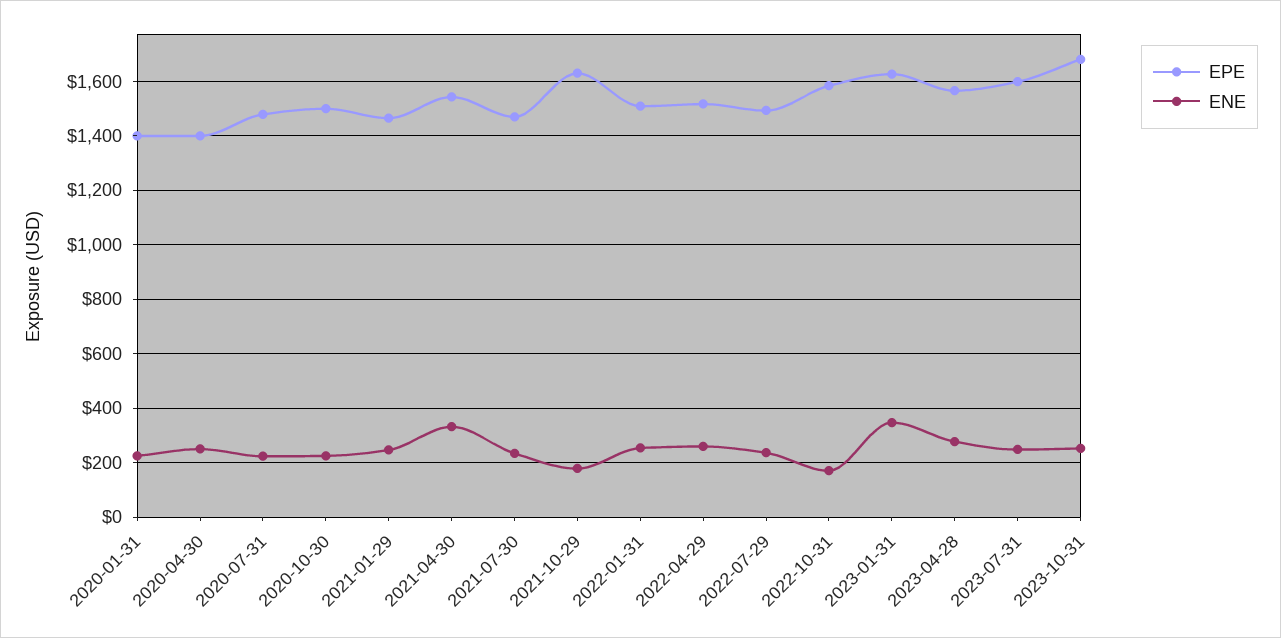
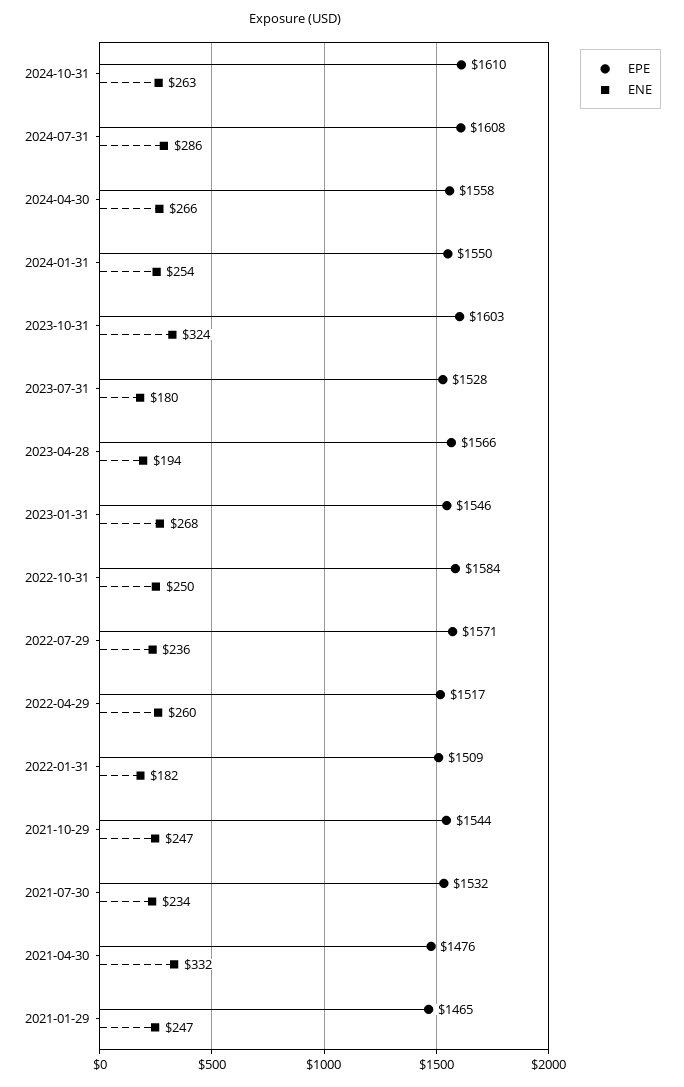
EPE, 2020-01-31: 1400 -> none
ENE, 2020-01-31: 225 -> none
EPE, 2020-04-30: 1400 -> none
ENE, 2020-04-30: 250 -> none
EPE, 2020-07-31: 1475 -> none
ENE, 2020-07-31: 225 -> none
EPE, 2020-10-30: 1500 -> none
ENE, 2020-10-30: 225 -> none
EPE, 2021-04-30: 1550 -> 1476
EPE, 2021-07-30: 1475 -> 1532
EPE, 2021-10-29: 1625 -> 1544
ENE, 2021-10-29: 175 -> 247
ENE, 2022-01-31: 250 -> 182
EPE, 2022-07-29: 1500 -> 1571
ENE, 2022-10-31: 175 -> 250
EPE, 2023-01-31: 1625 -> 1546
ENE, 2023-01-31: 350 -> 268
ENE, 2023-04-28: 275 -> 194
EPE, 2023-07-31: 1600 -> 1528
ENE, 2023-07-31: 250 -> 180
EPE, 2023-10-31: 1675 -> 1603
ENE, 2023-10-31: 250 -> 324
EPE, 2024-10-31: none -> 1610
ENE, 2024-10-31: none -> 263
EPE, 2024-07-31: none -> 1608
ENE, 2024-07-31: none -> 286
EPE, 2024-04-30: none -> 1558
ENE, 2024-04-30: none -> 266
EPE, 2024-01-31: none -> 1550
ENE, 2024-01-31: none -> 254

